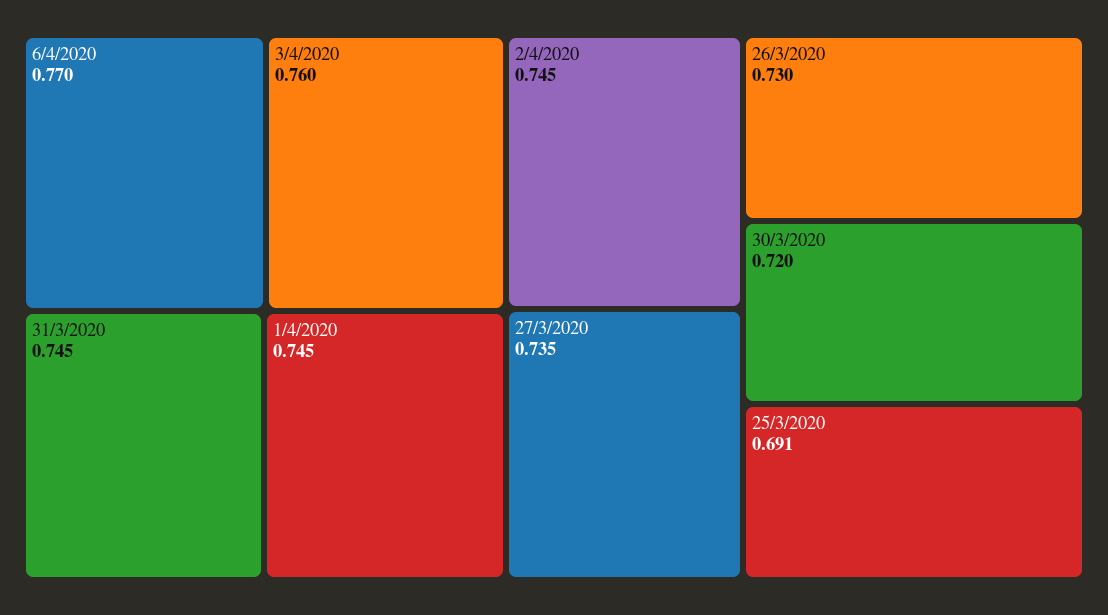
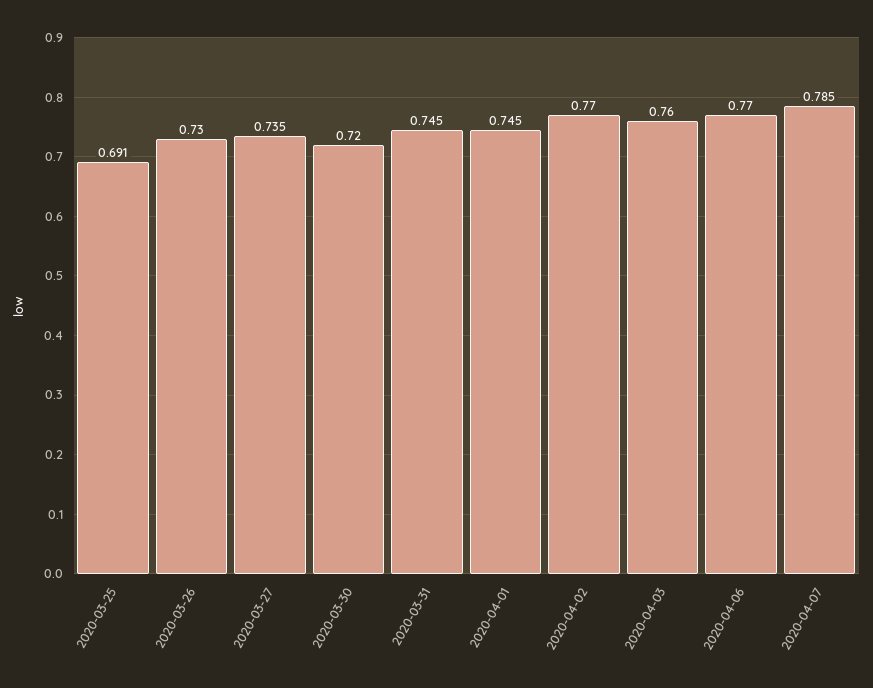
2/4/2020: 0.745 -> 0.77
2020-04-07: none -> 0.785

